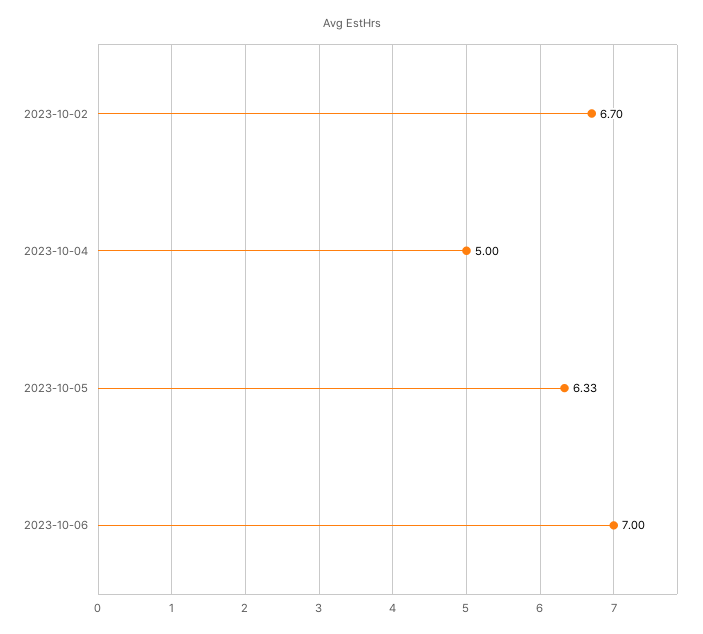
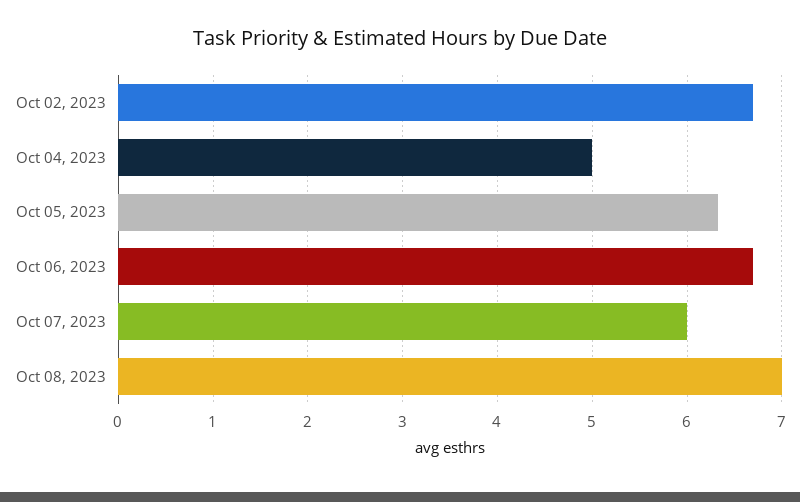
2023-10-06: 7 -> 6.7
Oct 07, 2023: none -> 6
Oct 08, 2023: none -> 7

